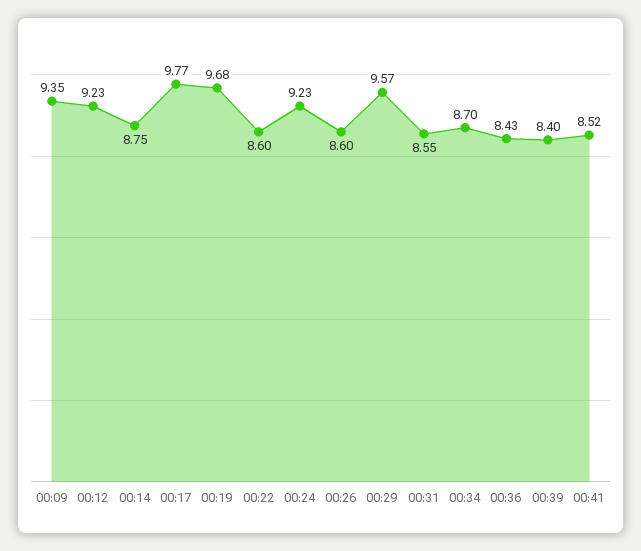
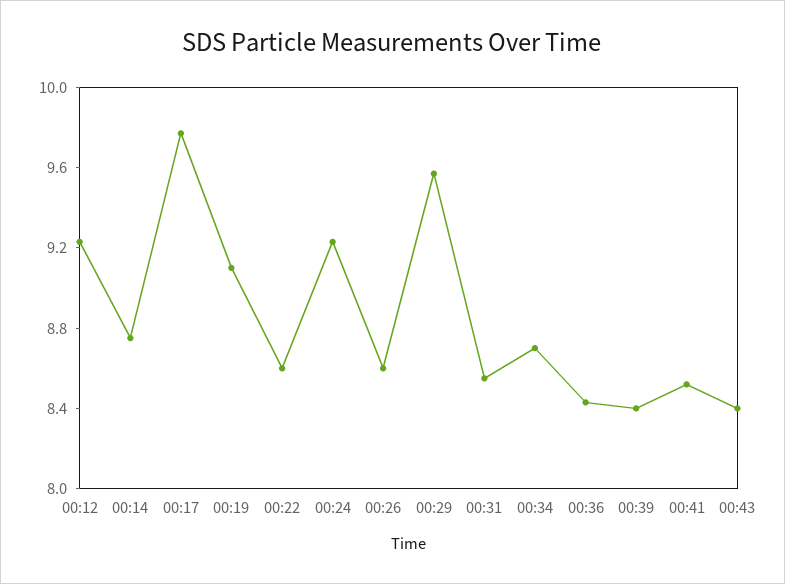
00:09: 9.35 -> none
00:19: 9.68 -> 9.1
00:43: none -> 8.4

